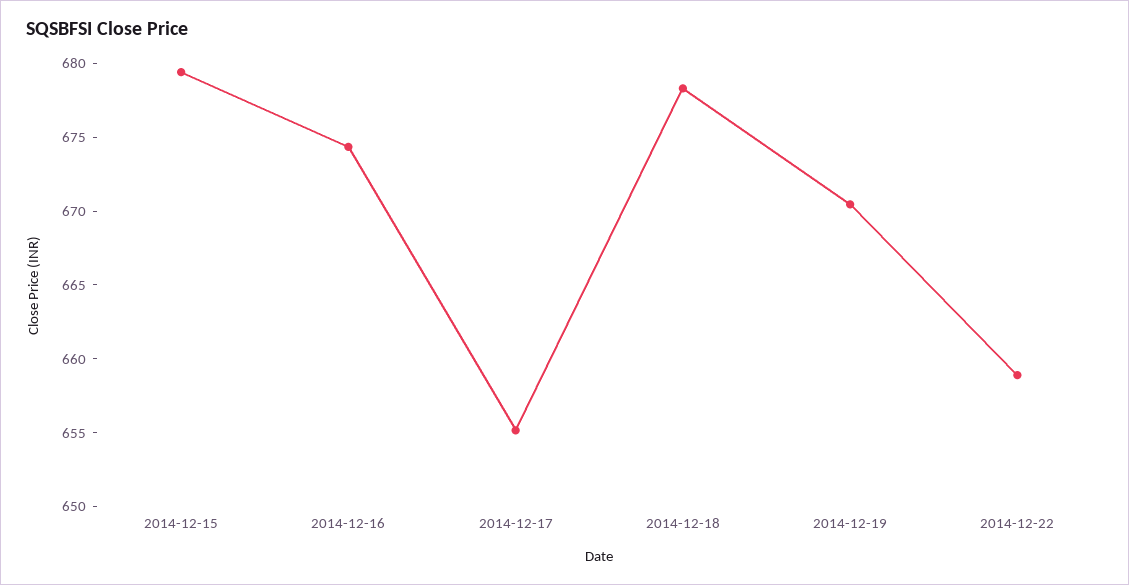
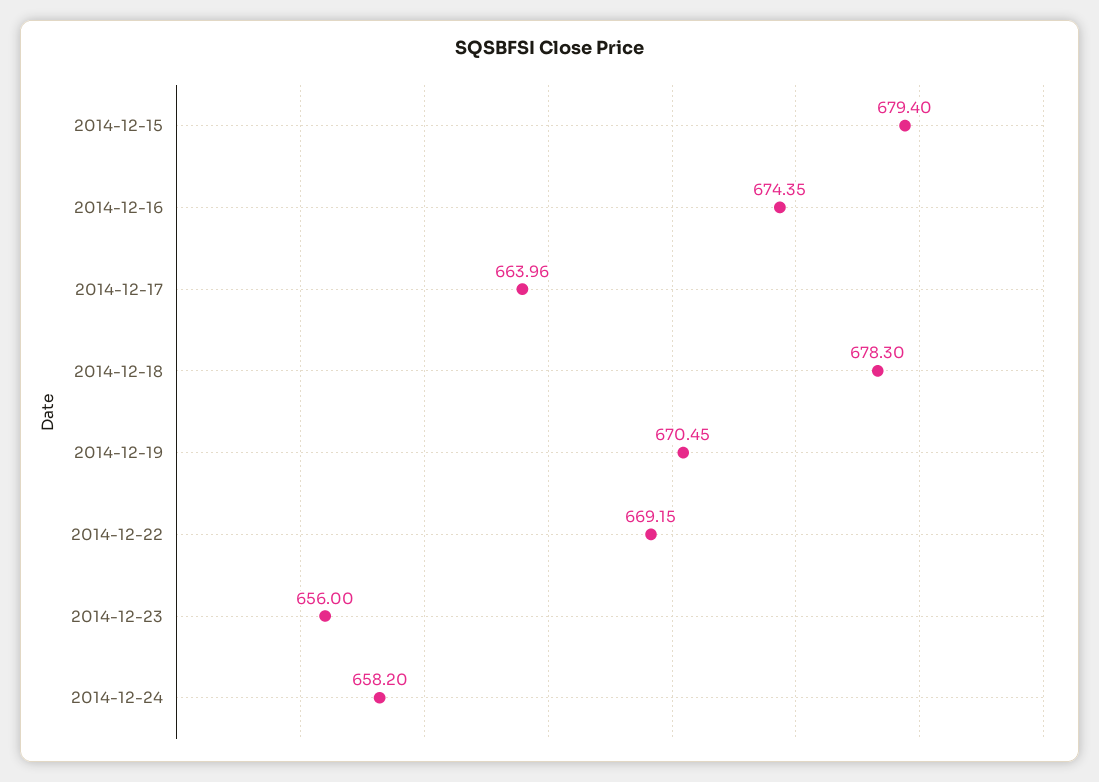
2014-12-17: 655 -> 663.96
2014-12-22: 659 -> 669.15
2014-12-23: none -> 656
2014-12-24: none -> 658.2

